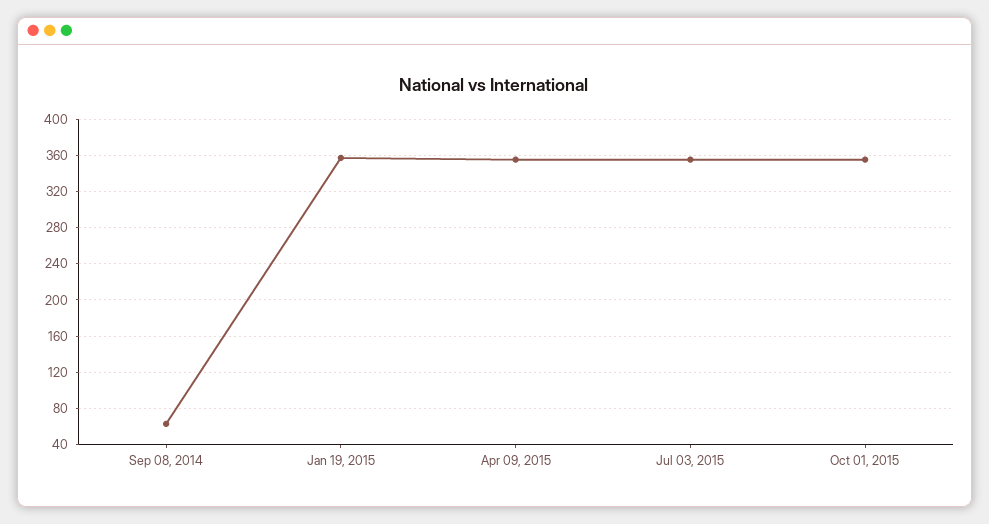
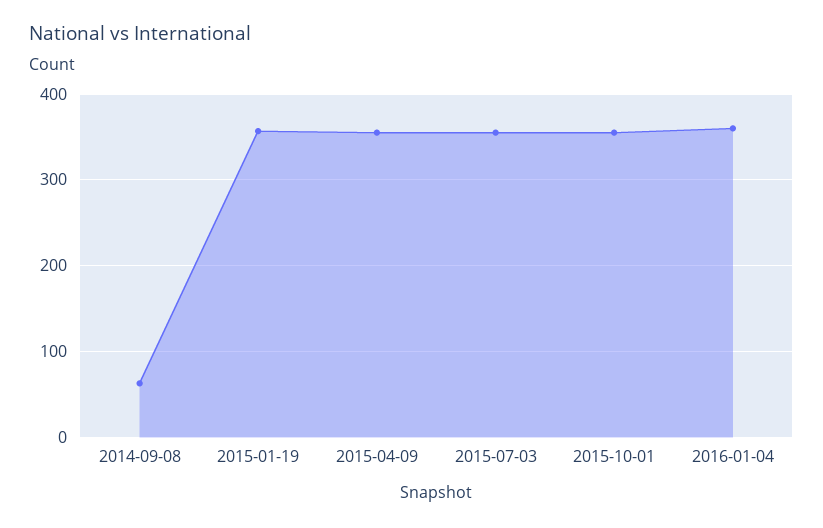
2016-01-04: none -> 360

